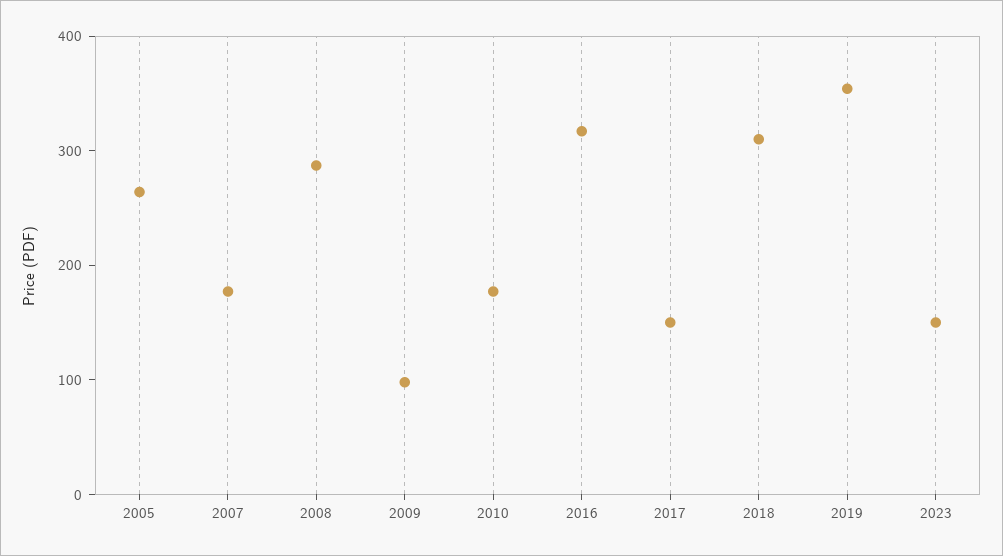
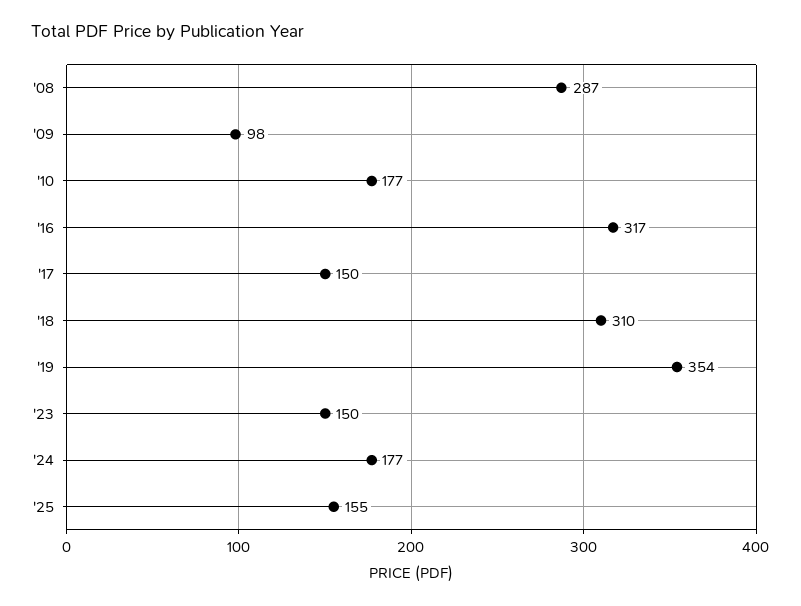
2005: 260 -> none
2007: 180 -> none
'24: none -> 177
'25: none -> 155

